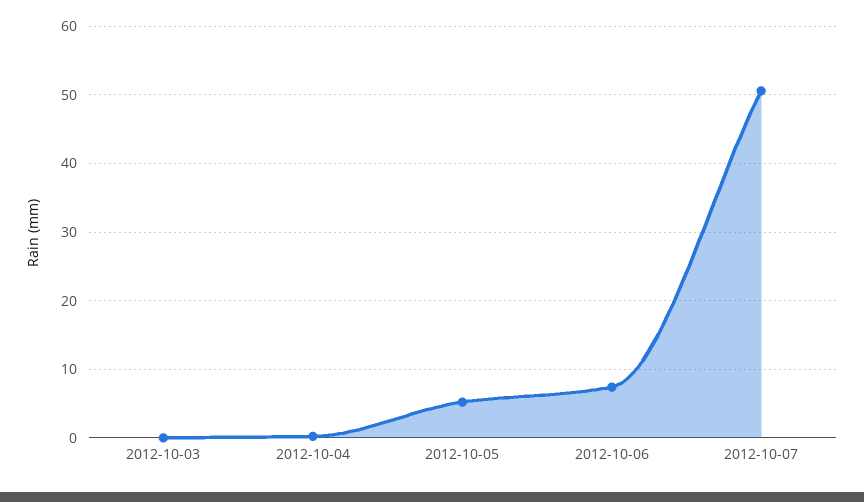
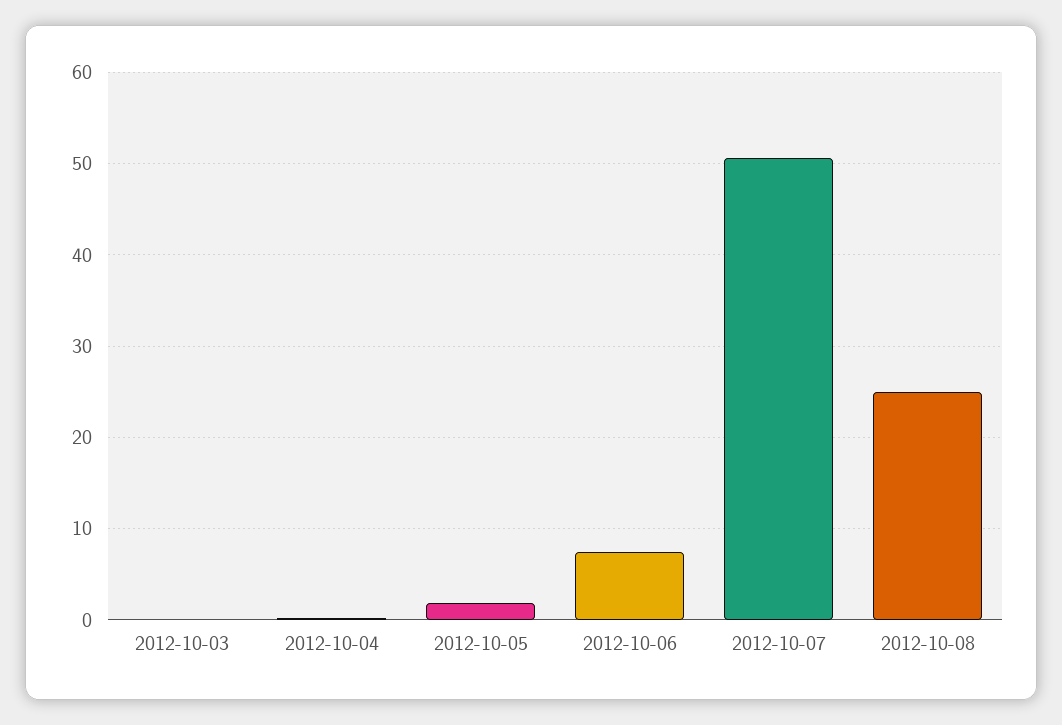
2012-10-05: 5 -> 2
2012-10-08: none -> 25

